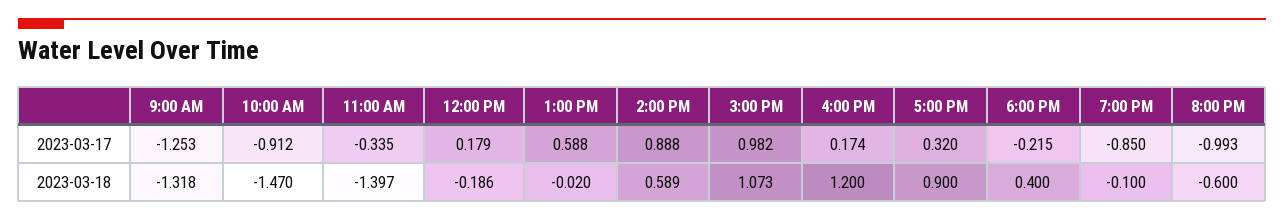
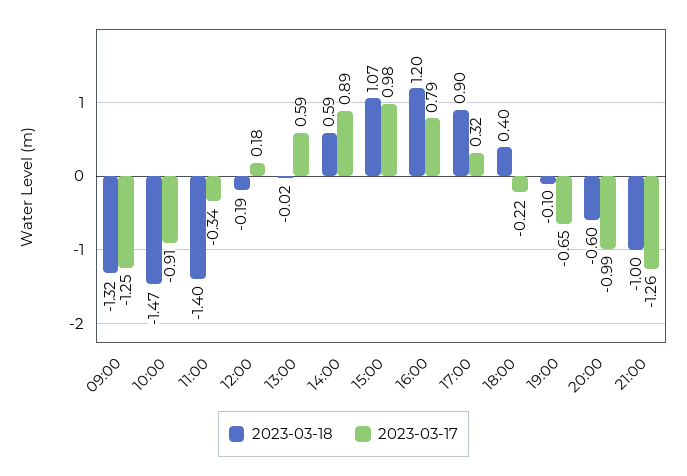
2023-03-17, 4:00 PM: 0.174 -> 0.79
2023-03-17, 7:00 PM: -0.85 -> -0.65
2023-03-18, 21:00: none -> -1
2023-03-17, 21:00: none -> -1.26

